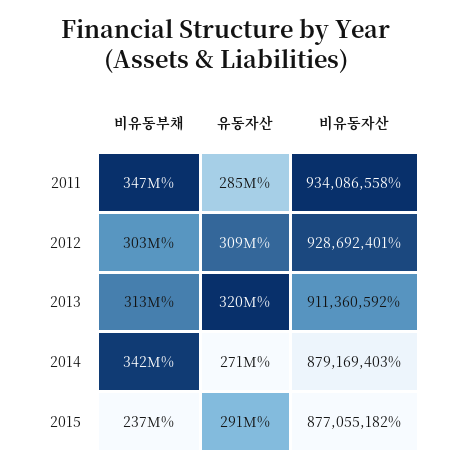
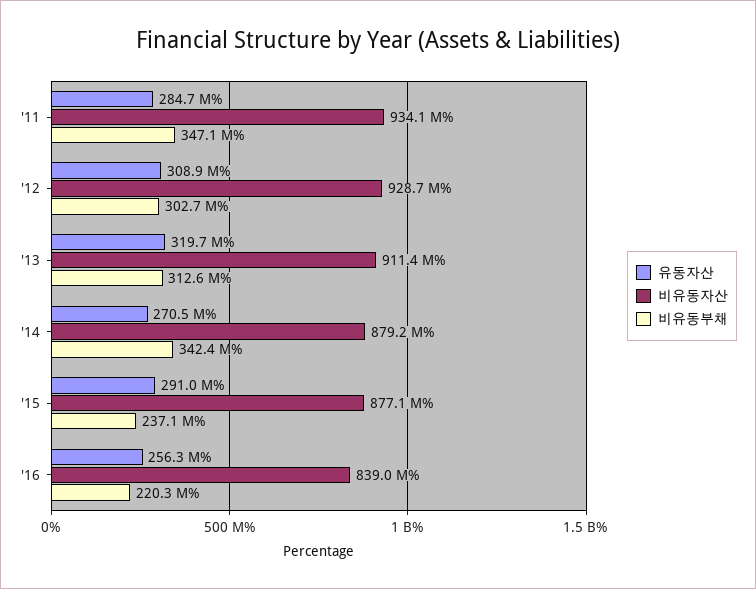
유동자산, '16: none -> 256300000
비유동자산, '16: none -> 839000000
비유동부채, '16: none -> 220300000

